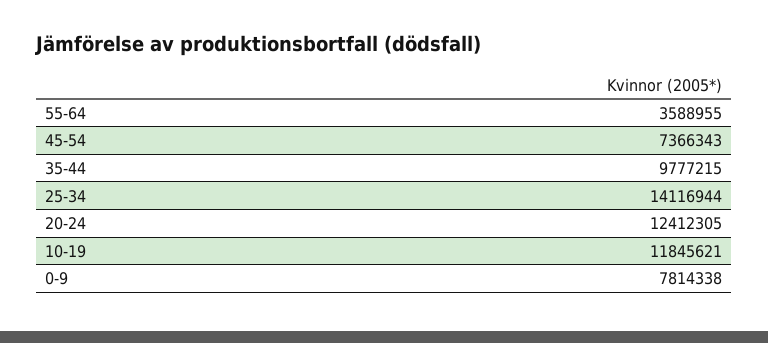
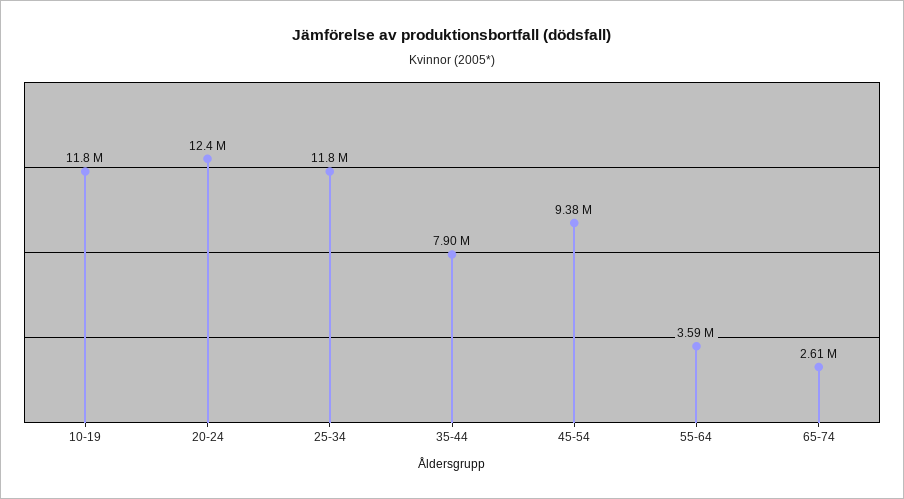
45-54: 7366343 -> 9380000
35-44: 9777215 -> 7900000
25-34: 14116944 -> 11800000
0-9: 7814338 -> none
65-74: none -> 2610000

